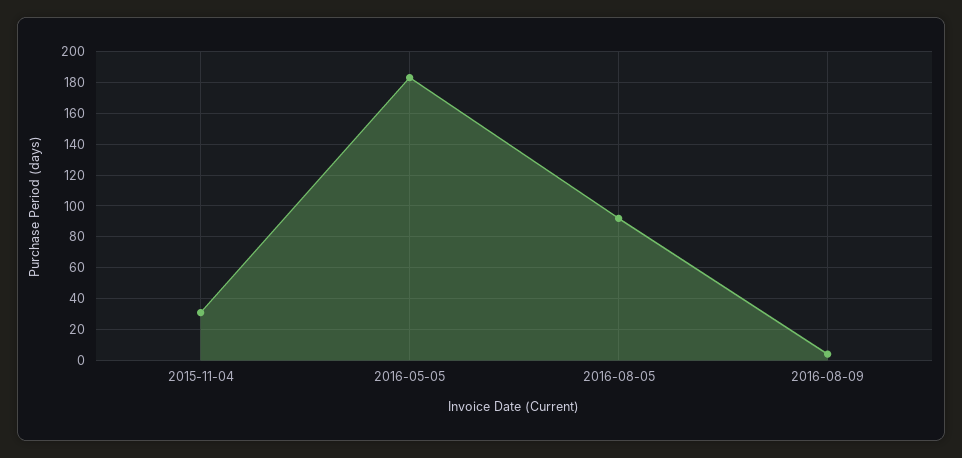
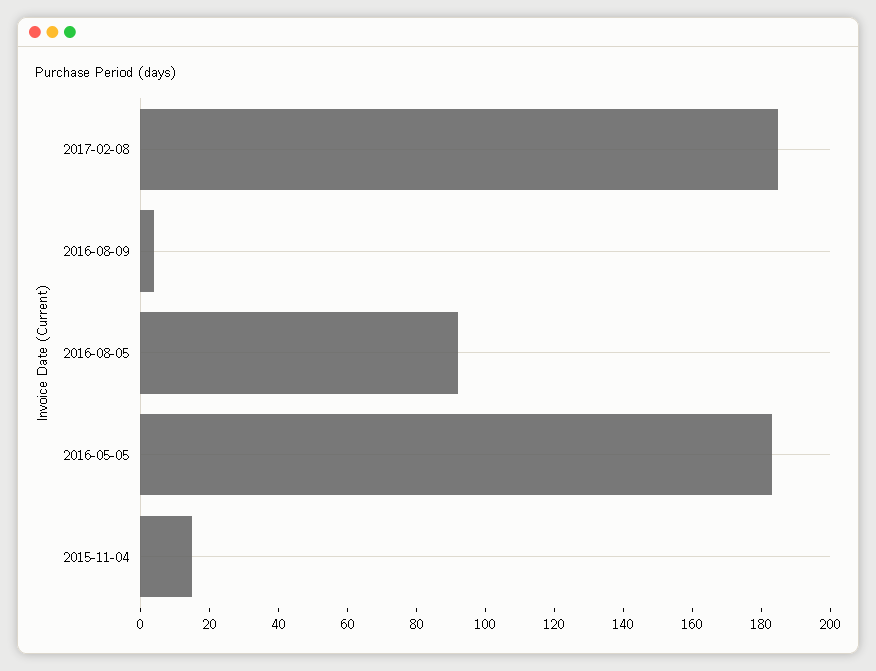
2015-11-04: 30 -> 15
2017-02-08: none -> 185

